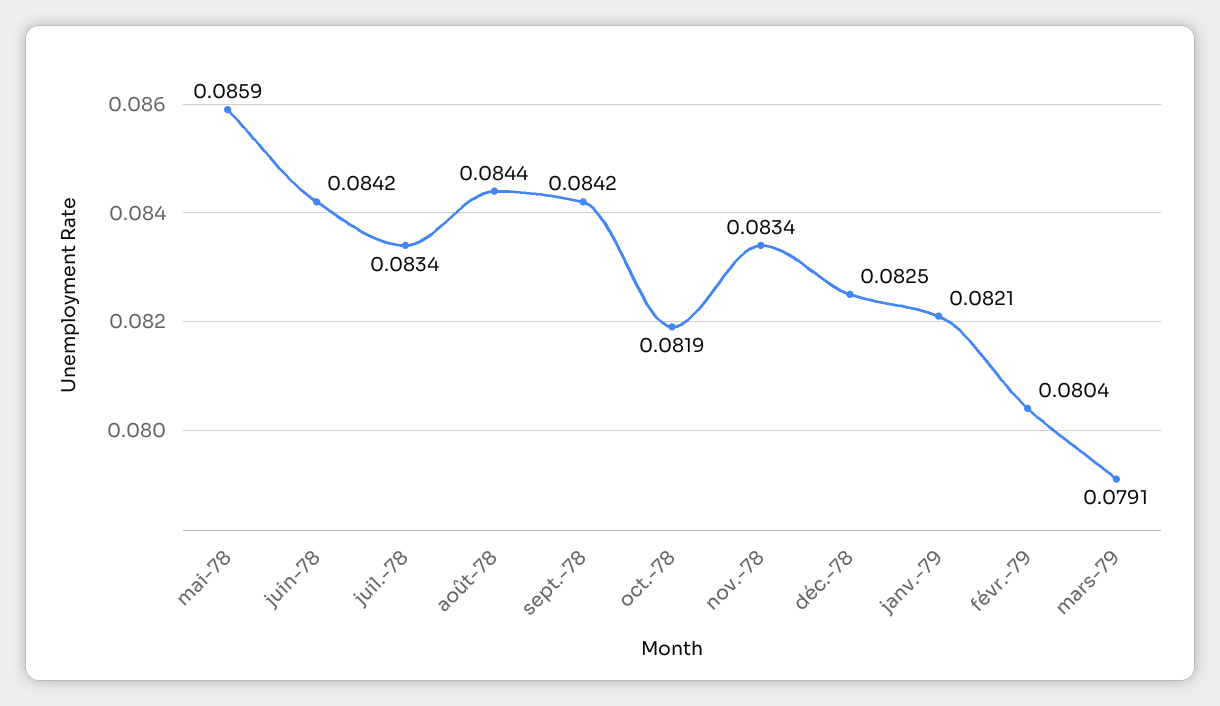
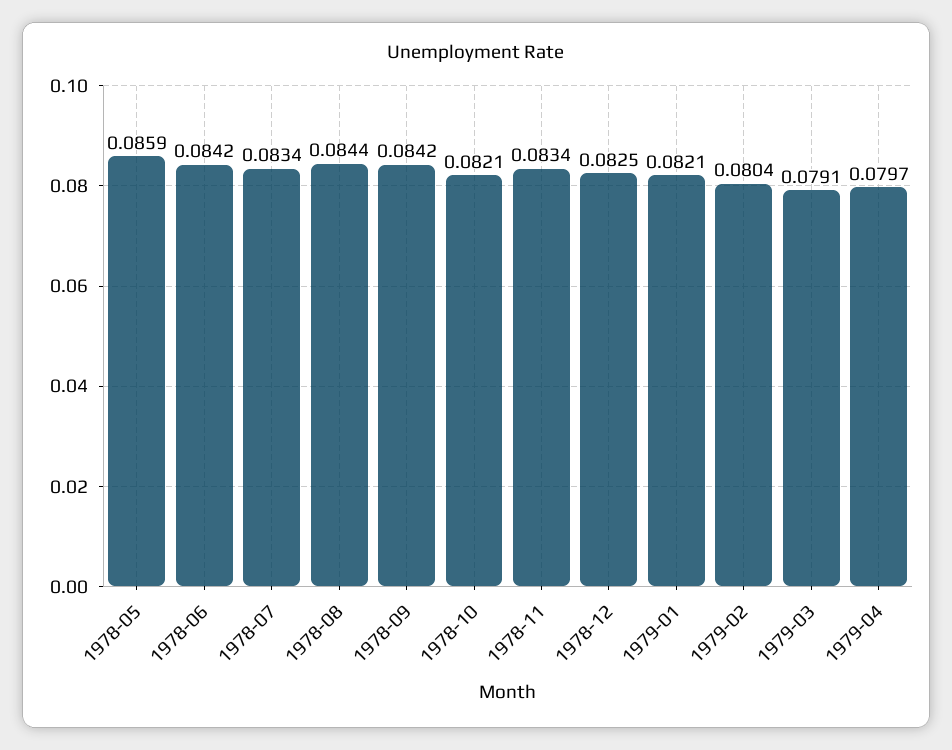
oct.-78: 0.0819 -> 0.0821
1979-04: none -> 0.0797

